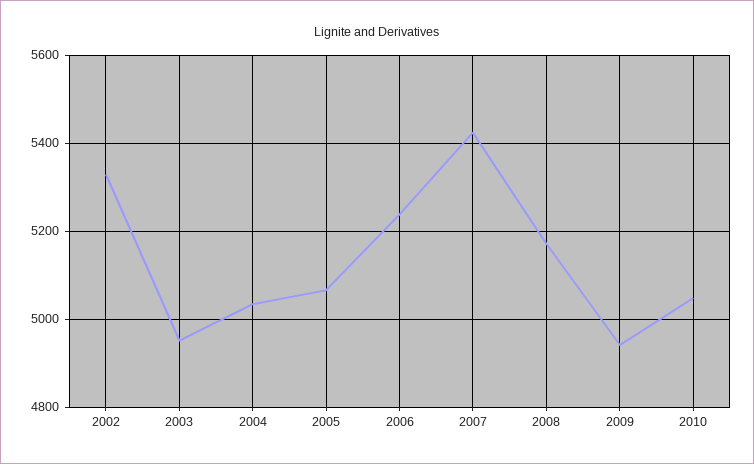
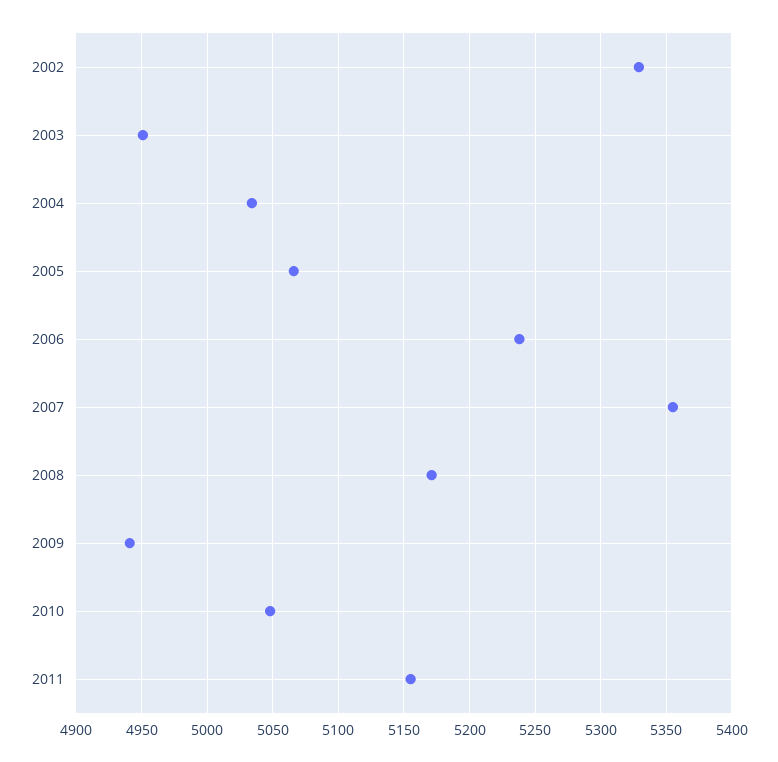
2007: 5420 -> 5355
2011: none -> 5155

